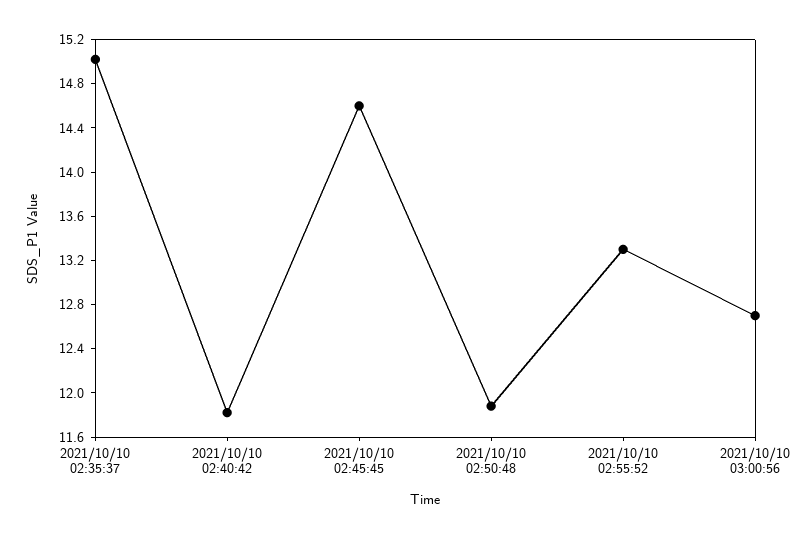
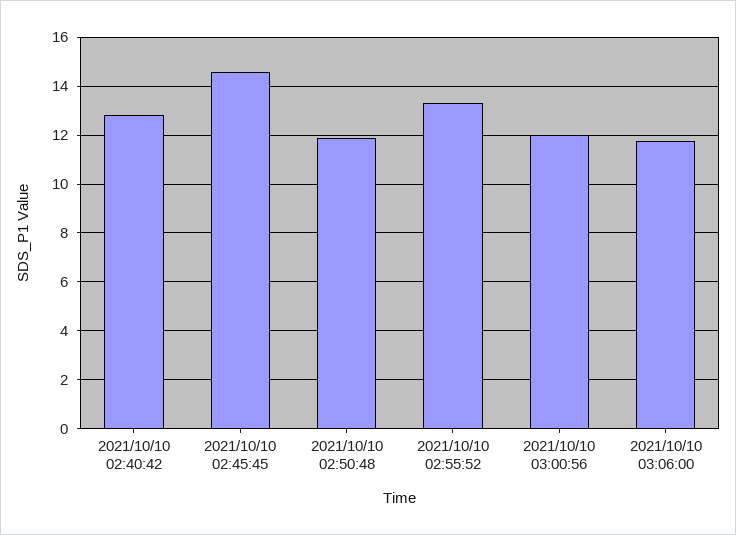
2021/10/10 02:35:37: 15 -> none
2021/10/10 02:40:42: 11.8 -> 12.75
2021/10/10 03:00:56: 12.7 -> 12
2021/10/10 03:06:00: none -> 11.75

